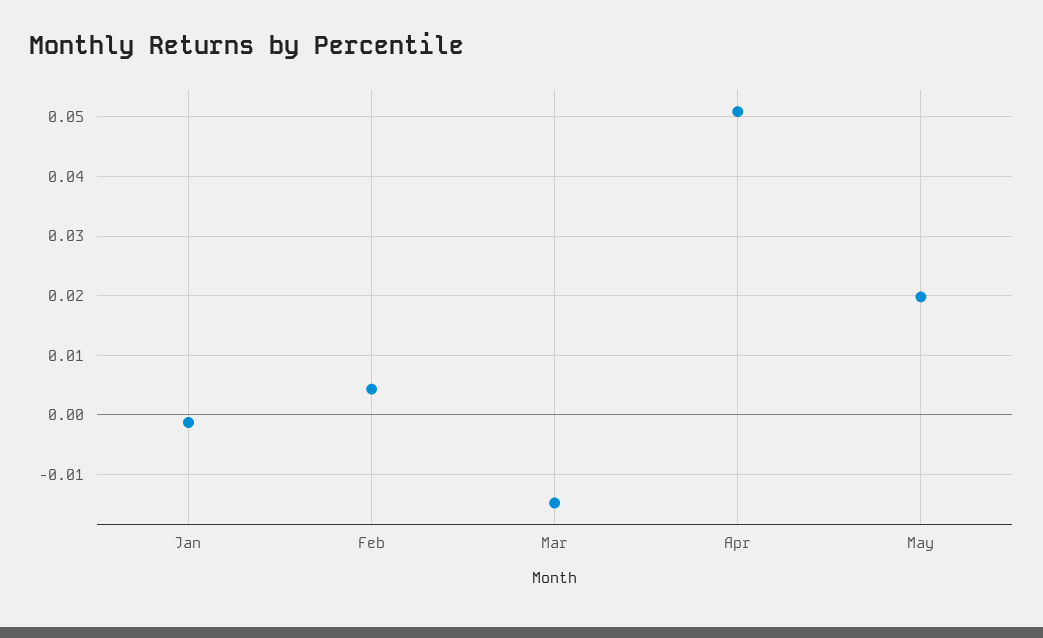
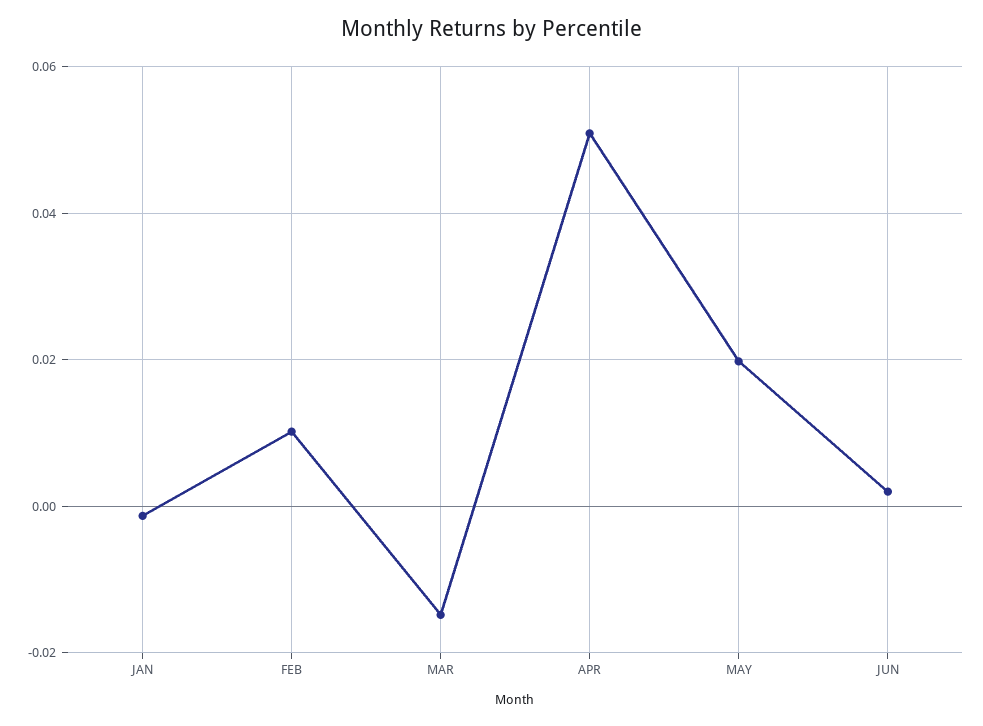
Feb: 0.004 -> 0.01
JUN: none -> 0.002

